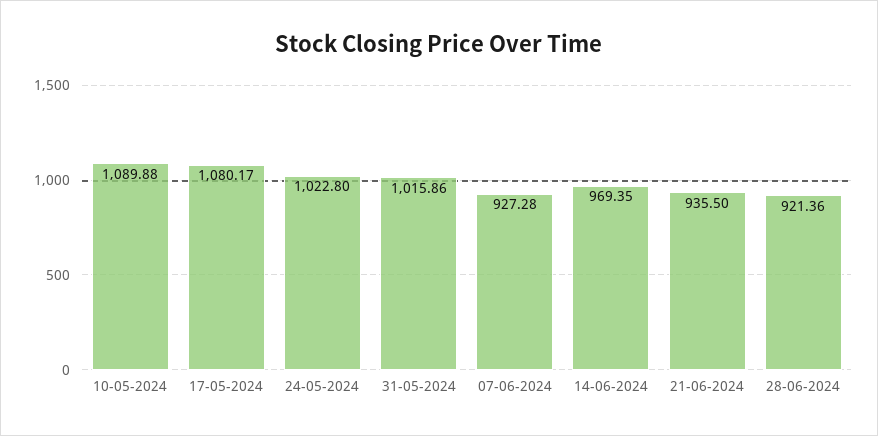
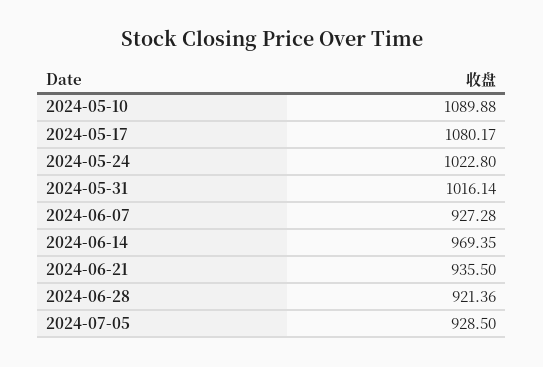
31-05-2024: 1015.86 -> 1016.14
2024-07-05: none -> 928.5

